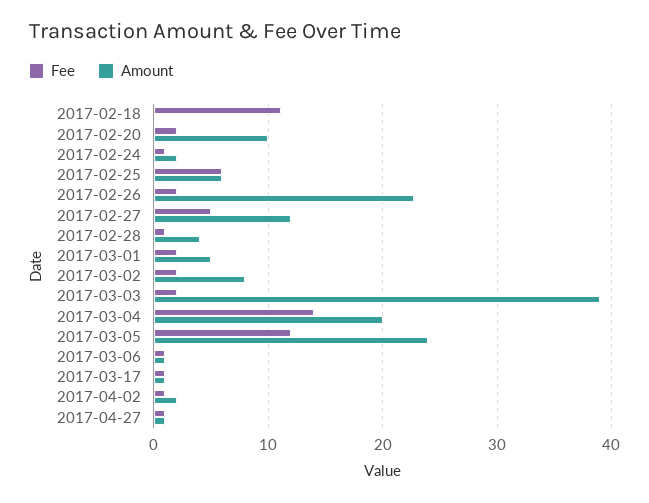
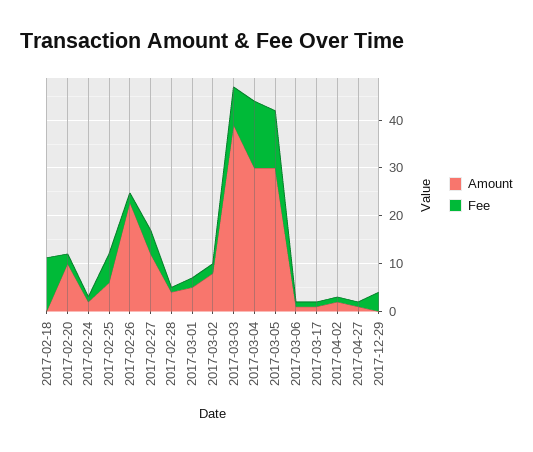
Fee, 2017-03-03: 2 -> 8
Amount, 2017-03-04: 20 -> 30
Amount, 2017-03-05: 24 -> 30
Amount, 2017-12-29: none -> 0
Fee, 2017-12-29: none -> 4

